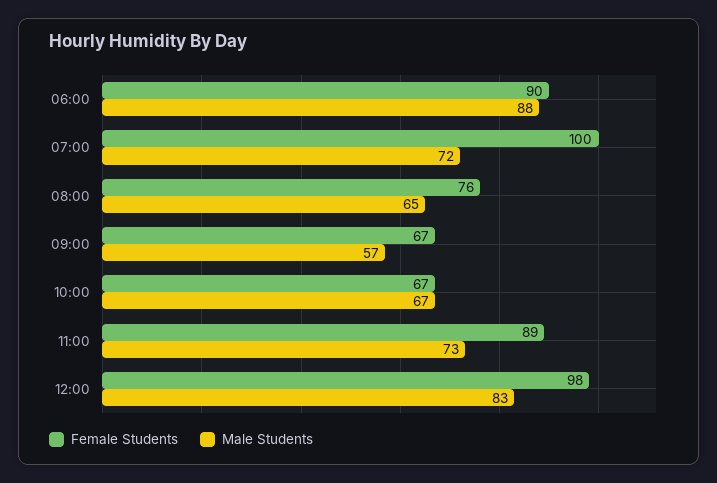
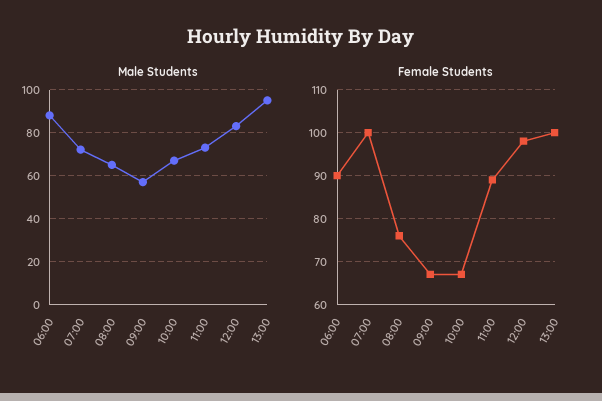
Male Students, 13:00: none -> 95
Female Students, 13:00: none -> 100

